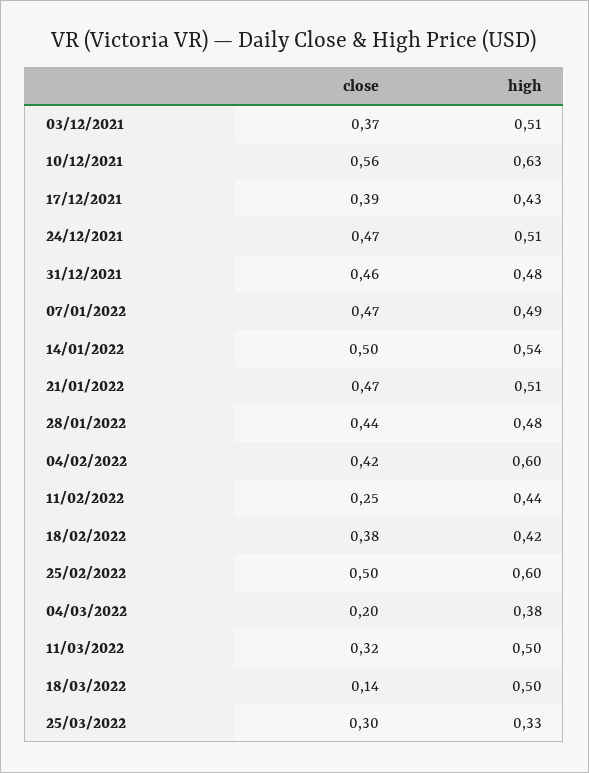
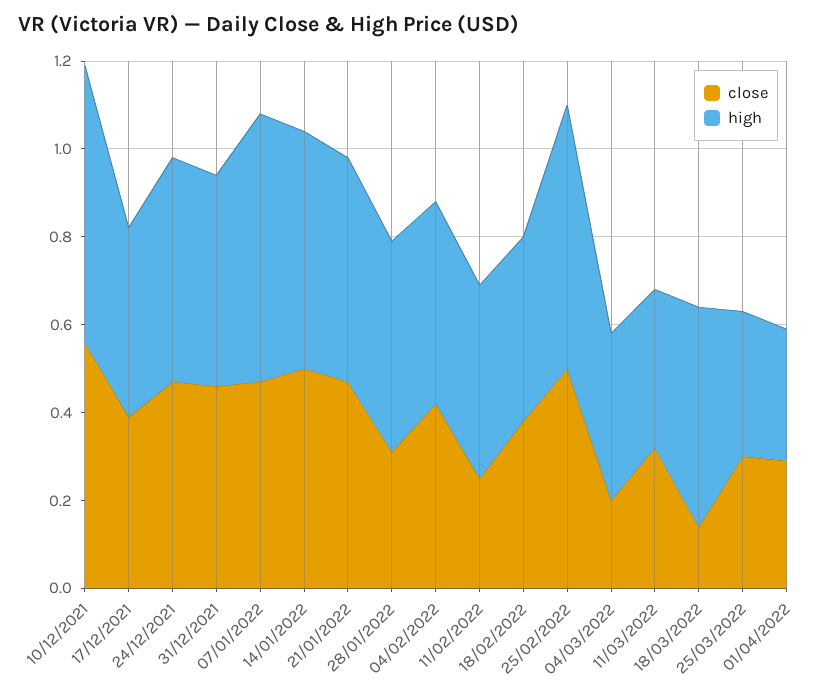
close, 03/12/2021: 0.37 -> none
high, 03/12/2021: 0.51 -> none
high, 07/01/2022: 0.49 -> 0.6
close, 28/01/2022: 0.44 -> 0.3
high, 04/02/2022: 0.6 -> 0.45
high, 11/03/2022: 0.5 -> 0.35
close, 01/04/2022: none -> 0.3
high, 01/04/2022: none -> 0.3

